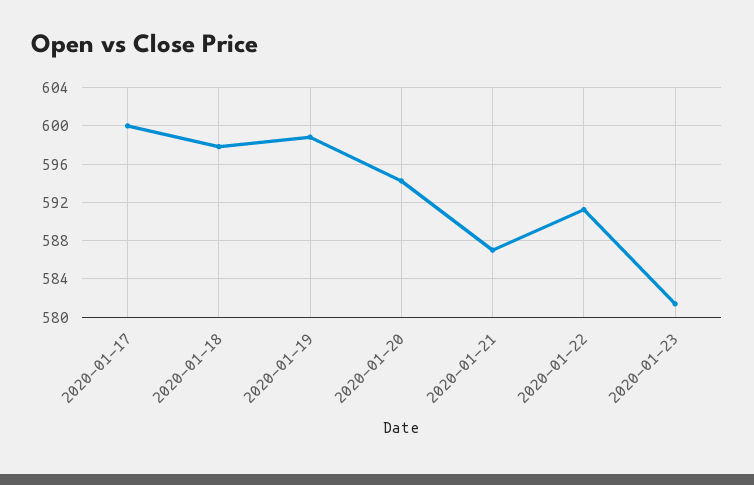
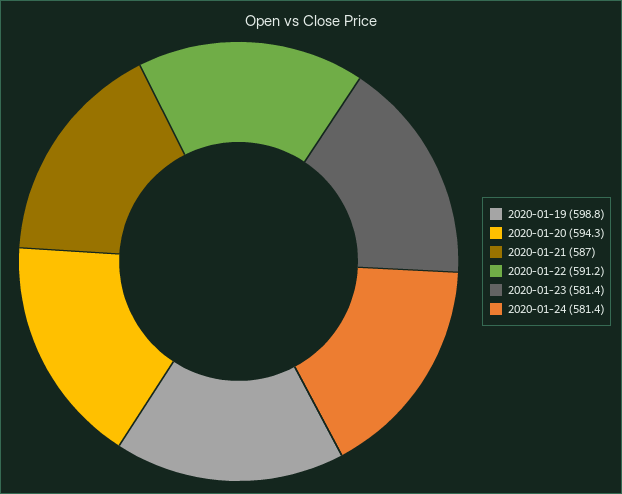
2020-01-17: 600 -> none
2020-01-18: 598 -> none
2020-01-24: none -> 581.4

